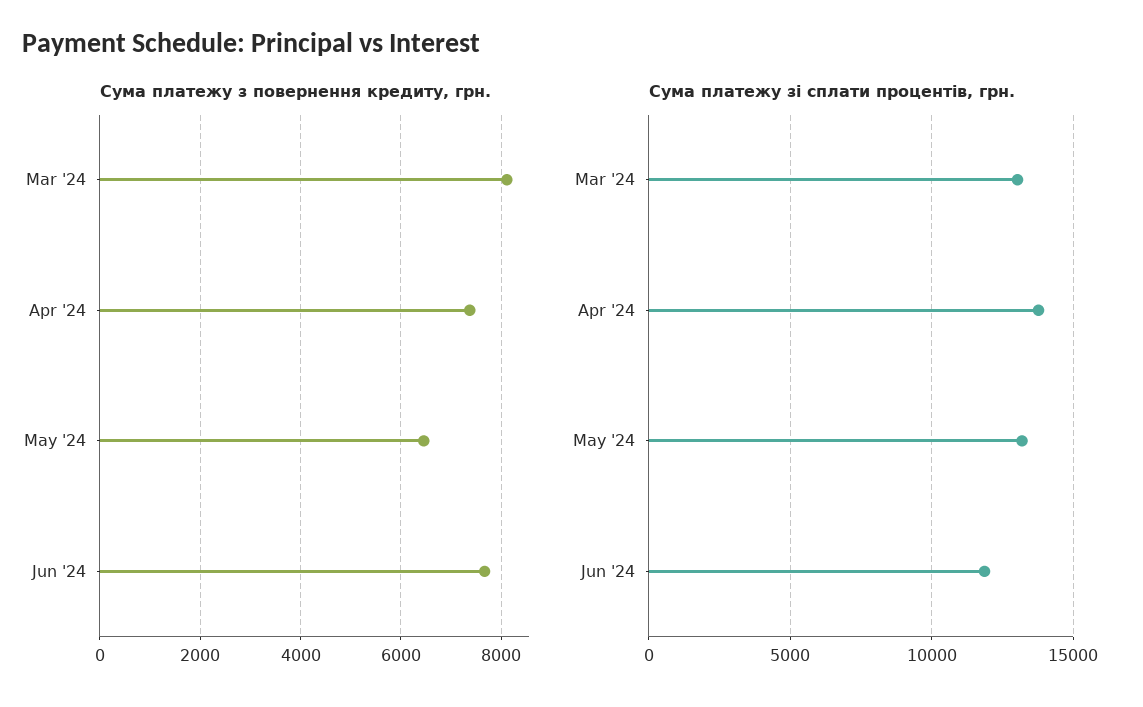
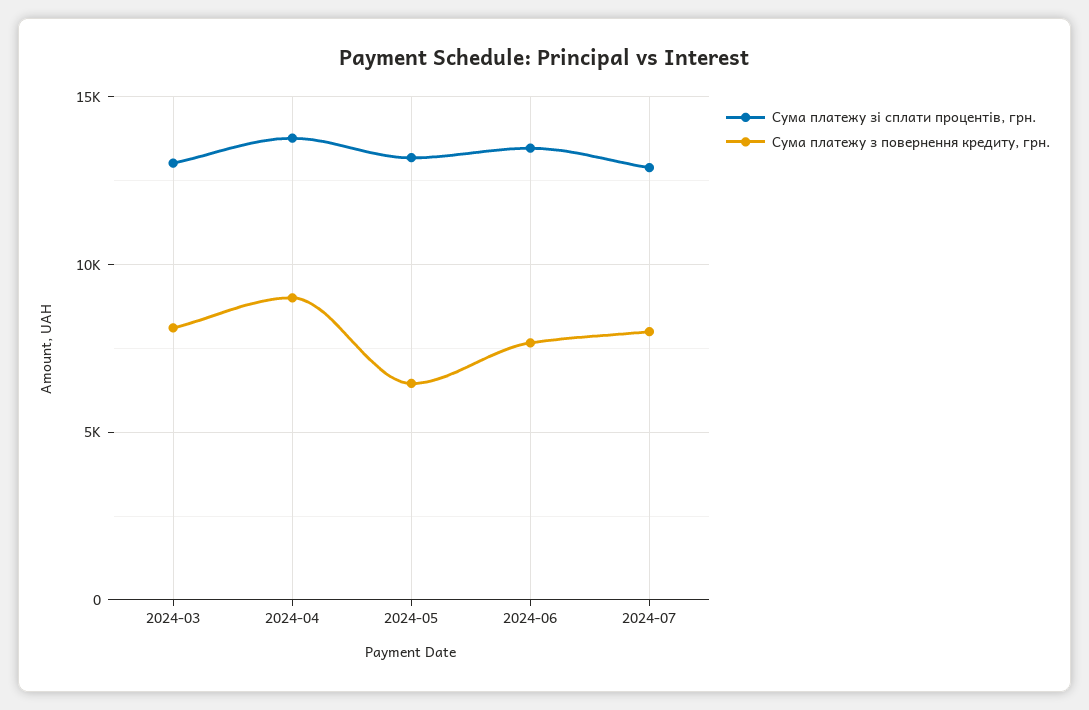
Сума платежу з повернення кредиту, грн., Apr '24: 7400 -> 9000
Сума платежу зі сплати процентів, грн., Jun '24: 12000 -> 13500
Сума платежу зі сплати процентів, грн., 2024-07: none -> 13000
Сума платежу з повернення кредиту, грн., 2024-07: none -> 8000

